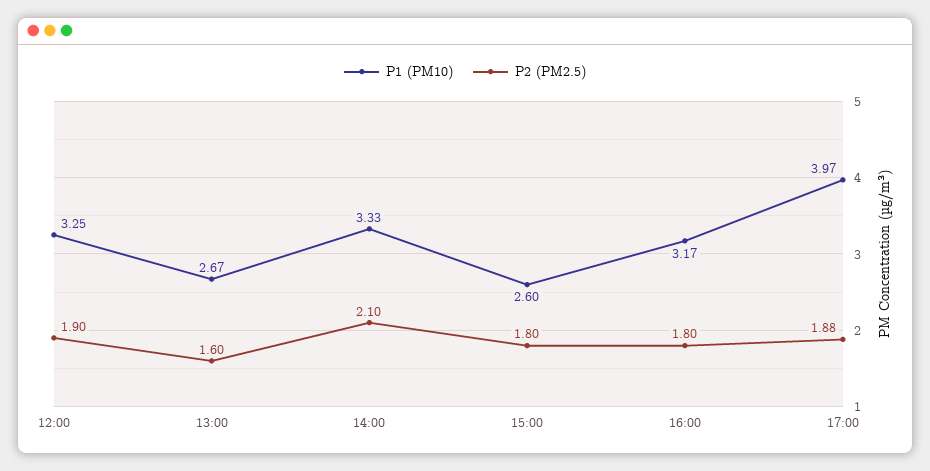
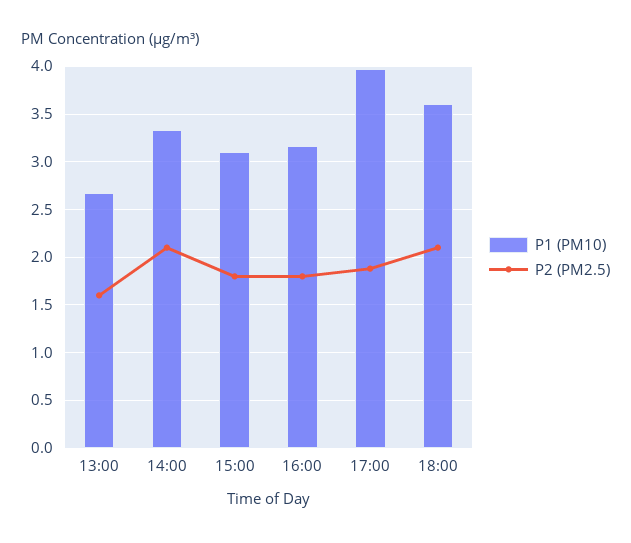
P1 (PM10), 12:00: 3.25 -> none
P2 (PM2.5), 12:00: 1.9 -> none
P1 (PM10), 15:00: 2.6 -> 3.1
P1 (PM10), 18:00: none -> 3.6
P2 (PM2.5), 18:00: none -> 2.1

